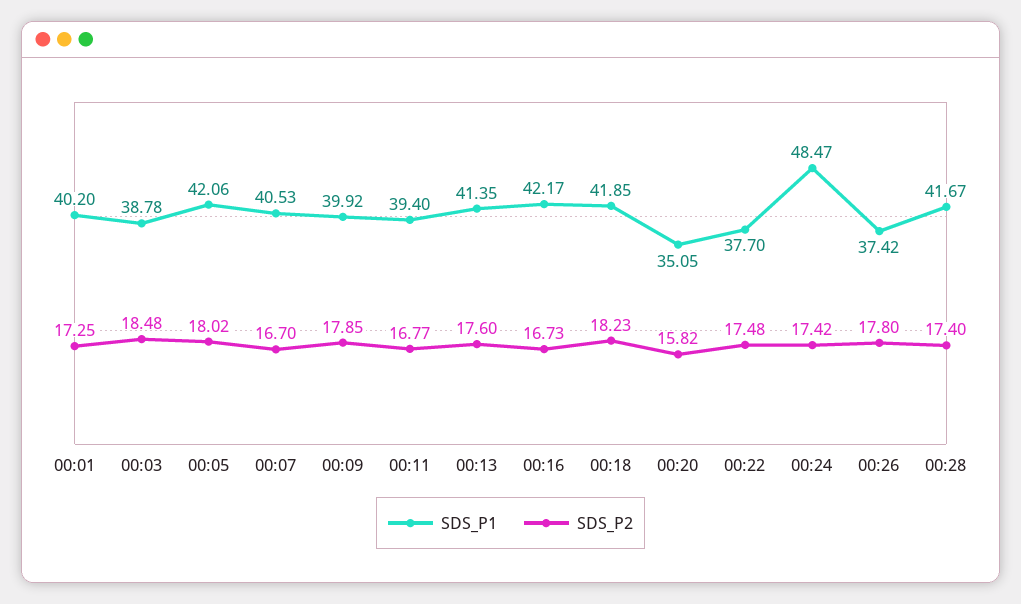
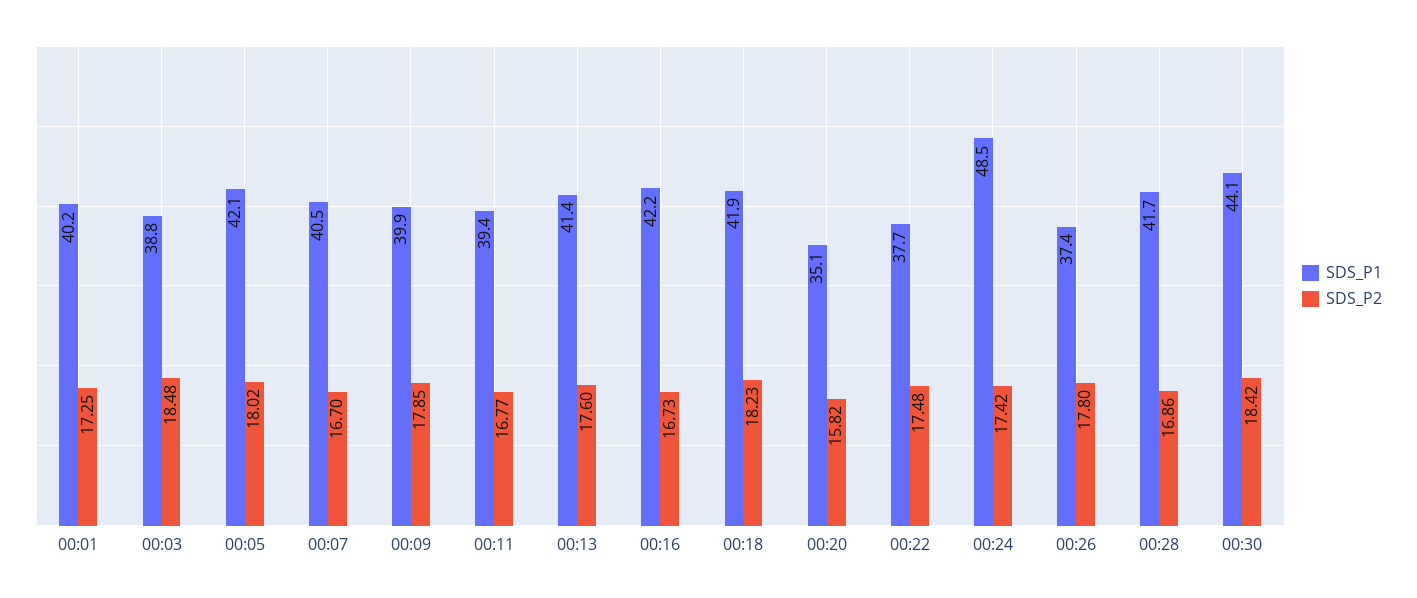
SDS_P2, 00:28: 17.4 -> 16.86
SDS_P1, 00:30: none -> 44.1
SDS_P2, 00:30: none -> 18.42

